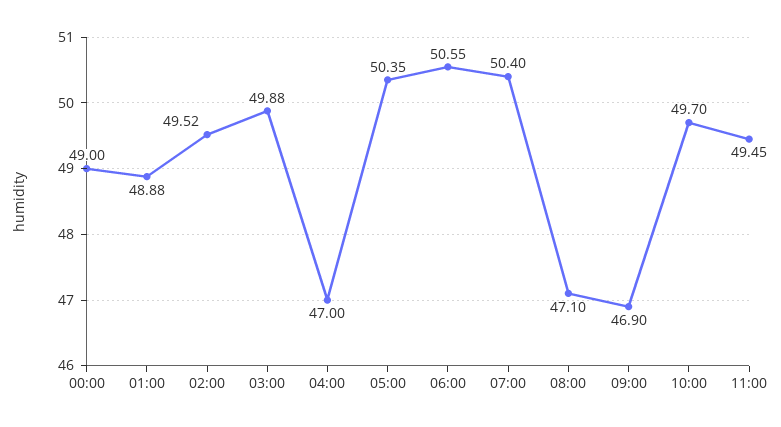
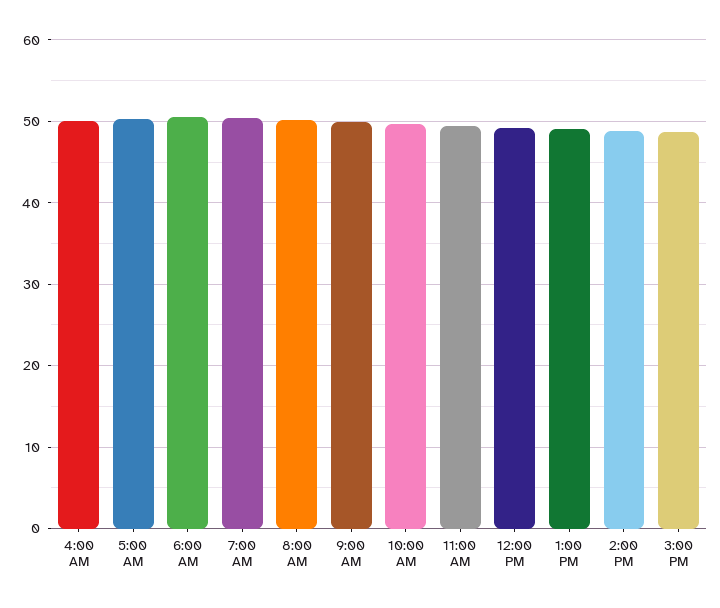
00:00: 49 -> none
01:00: 48.88 -> none
02:00: 49.52 -> none
03:00: 49.88 -> none
04:00: 47 -> 50
08:00: 47.1 -> 50
09:00: 46.9 -> 50
12:00 PM: none -> 49
1:00 PM: none -> 49
2:00 PM: none -> 49
3:00 PM: none -> 49

